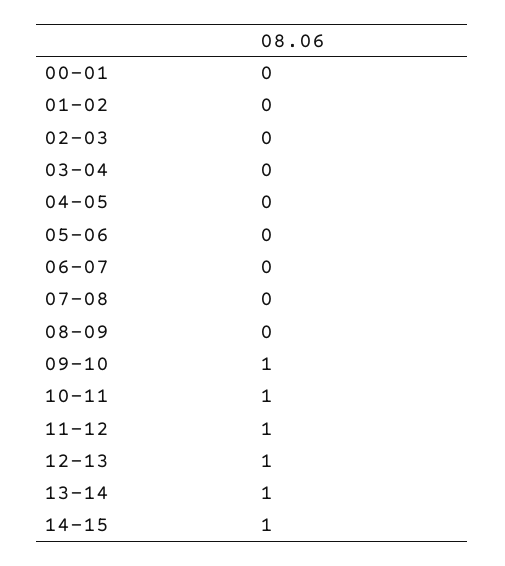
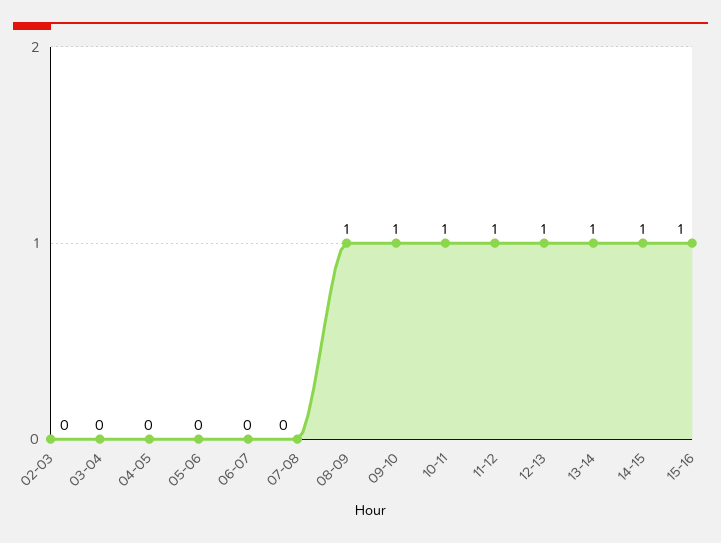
00-01: 0 -> none
01-02: 0 -> none
08-09: 0 -> 1
15-16: none -> 1

